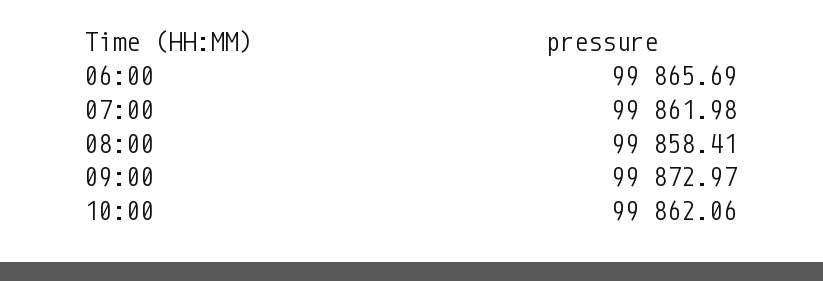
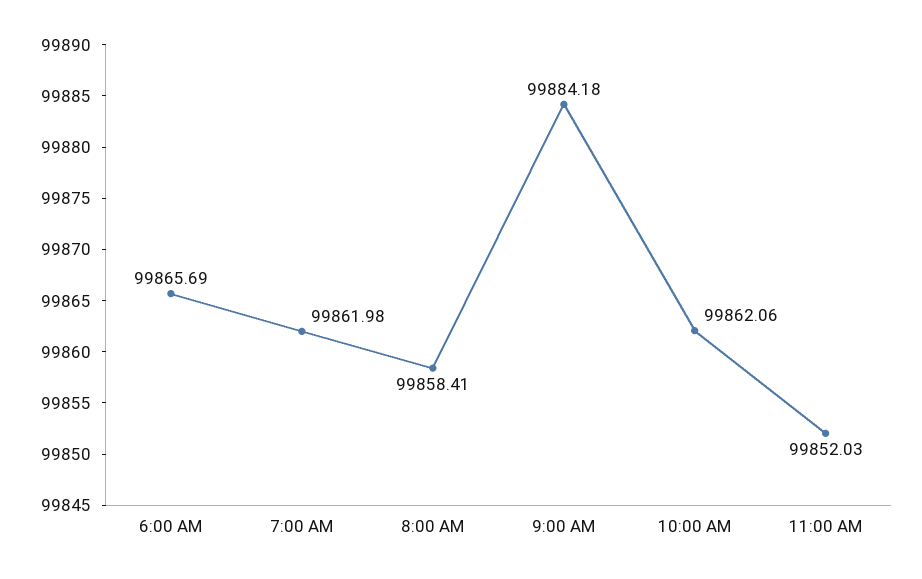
09:00: 99872.97 -> 99884.18
11:00 AM: none -> 99852.03

